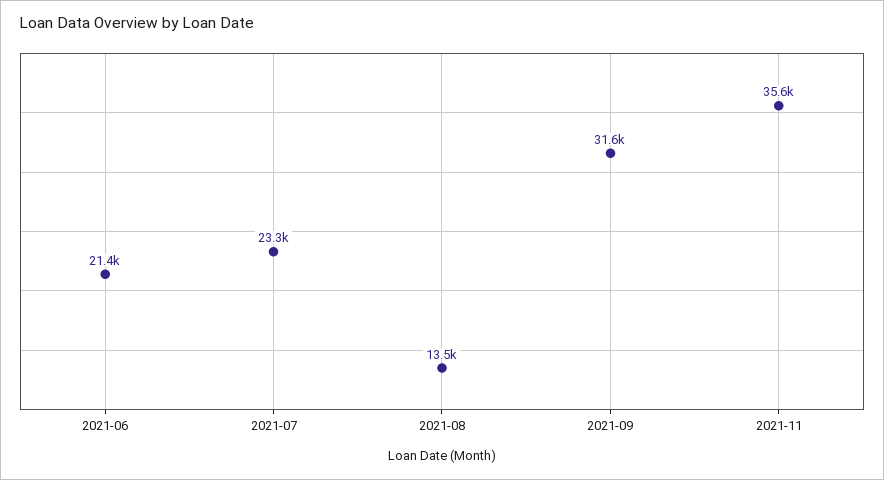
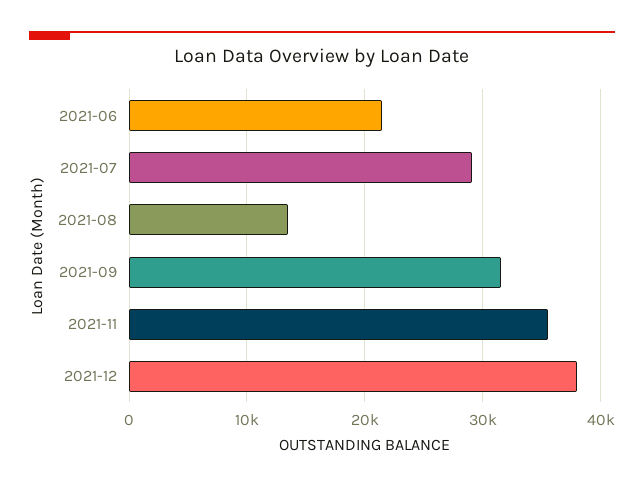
2021-07: 23300 -> 29000
2021-12: none -> 38000

